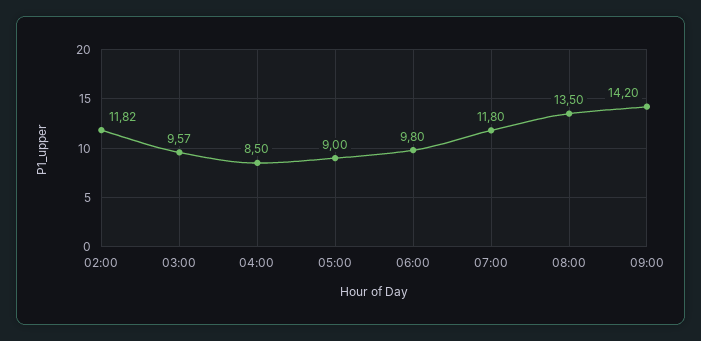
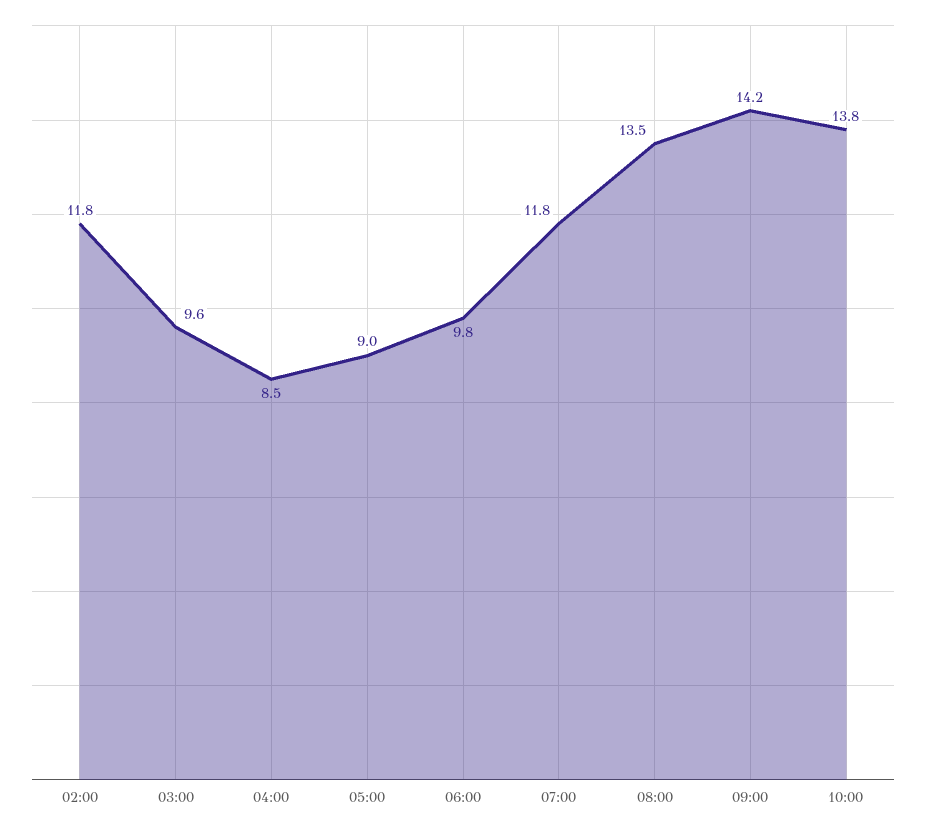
10:00: none -> 13.8

